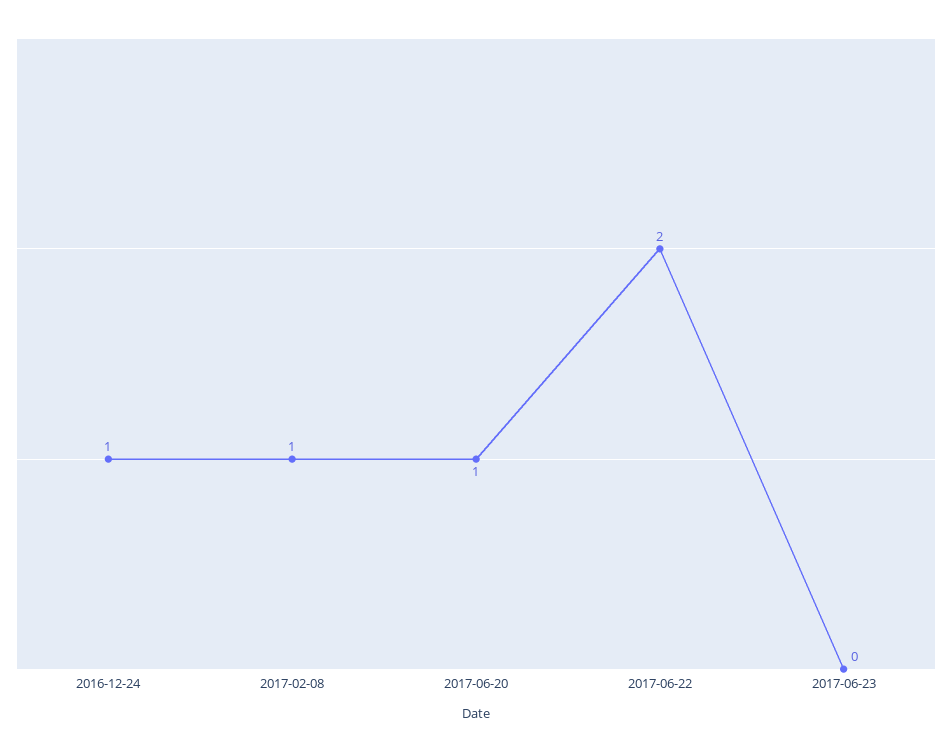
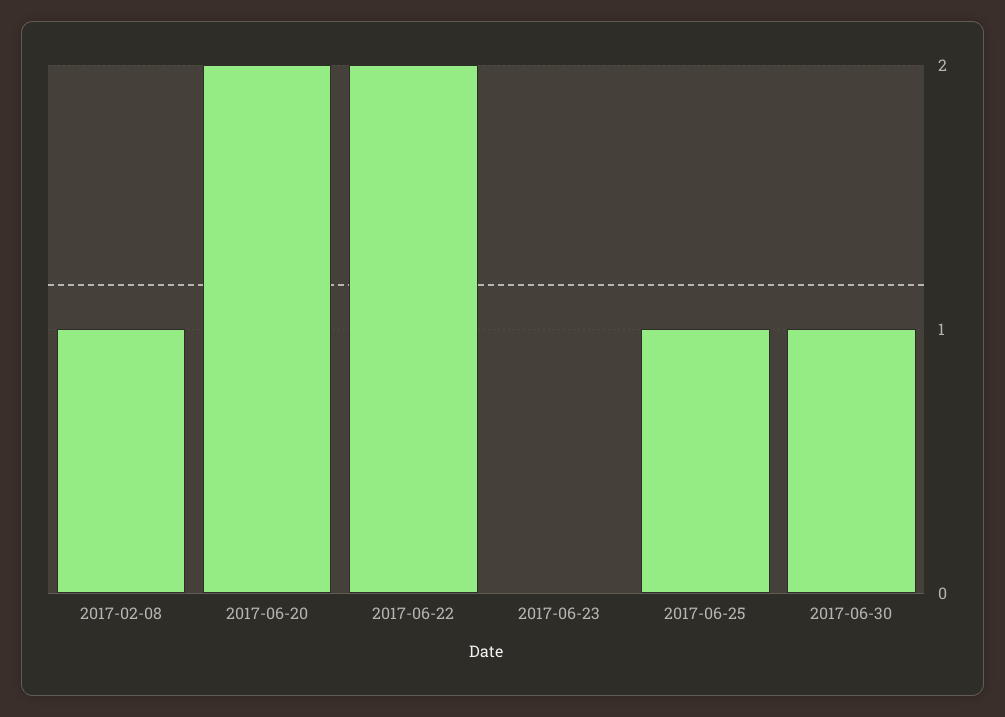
2016-12-24: 1 -> none
2017-06-20: 1 -> 2
2017-06-25: none -> 1
2017-06-30: none -> 1

